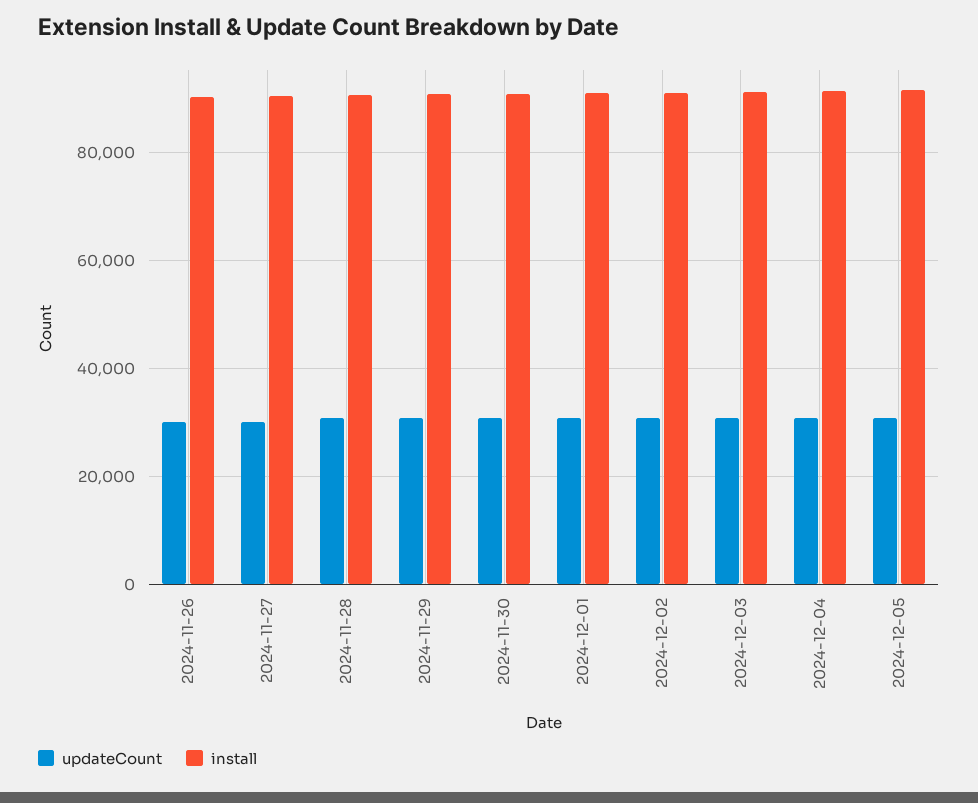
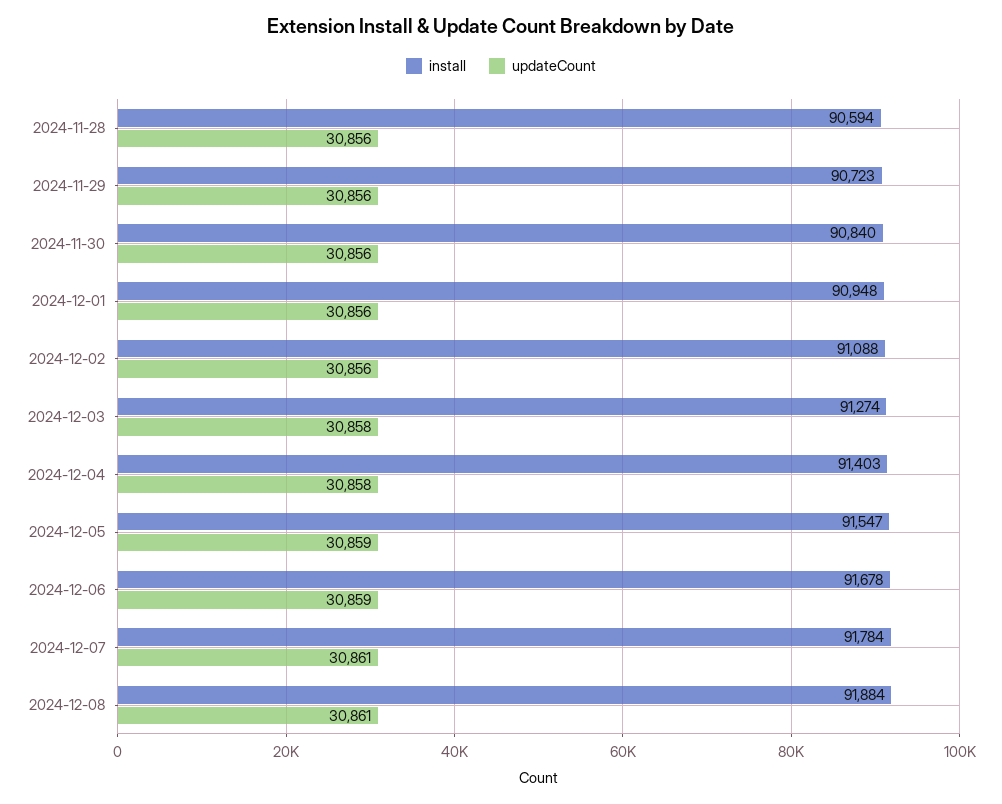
updateCount, 2024-11-26: 30000 -> none
install, 2024-11-26: 90000 -> none
updateCount, 2024-11-27: 30000 -> none
install, 2024-11-27: 90000 -> none
install, 2024-12-06: none -> 91678
updateCount, 2024-12-06: none -> 30859
install, 2024-12-07: none -> 91784
updateCount, 2024-12-07: none -> 30861
install, 2024-12-08: none -> 91884
updateCount, 2024-12-08: none -> 30861

